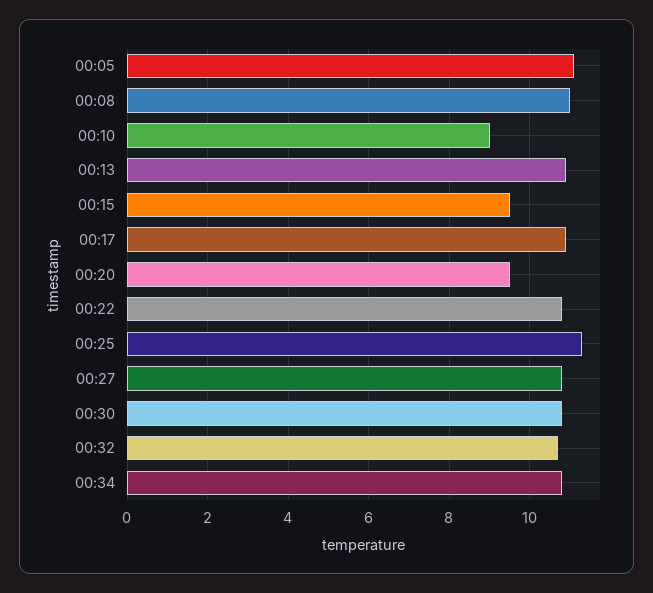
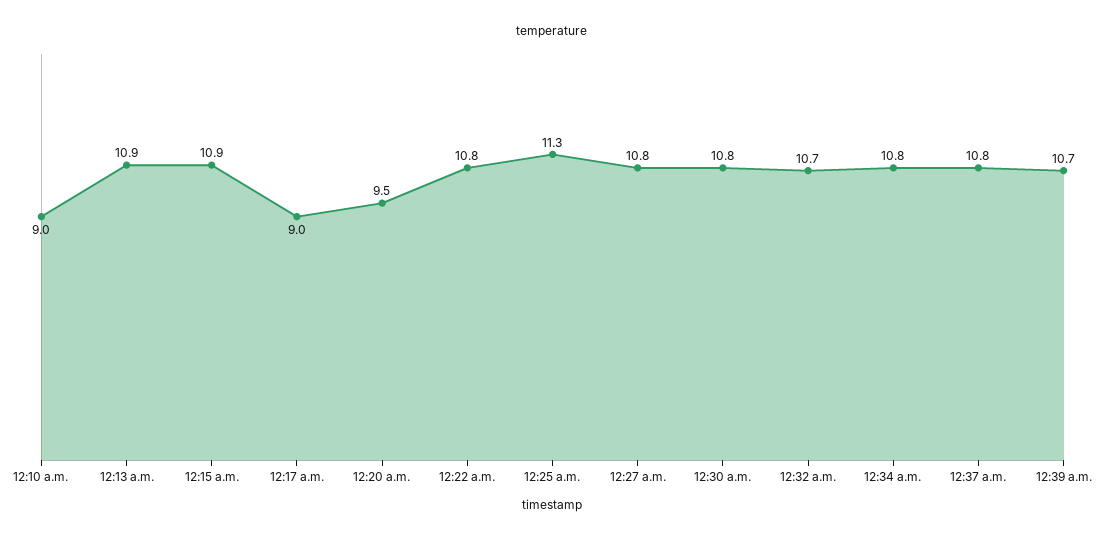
00:05: 11 -> none
00:08: 11 -> none
00:15: 9.5 -> 10.9
00:17: 11 -> 9
12:37 a.m.: none -> 10.8
12:39 a.m.: none -> 10.7

